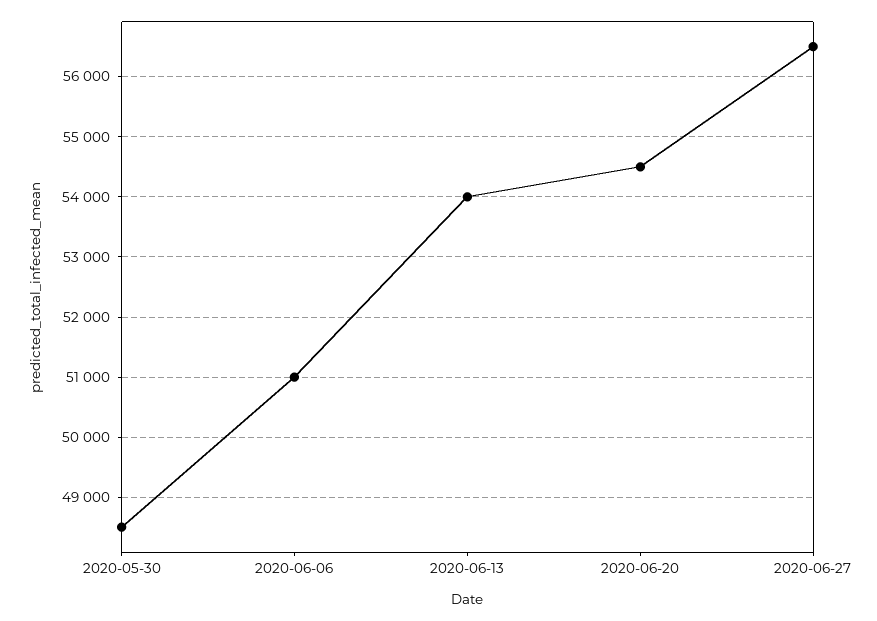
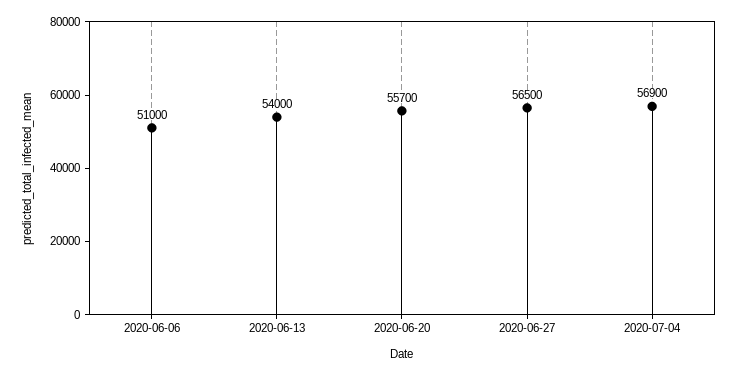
2020-05-30: 48500 -> none
2020-06-20: 54500 -> 55700
2020-07-04: none -> 56900

